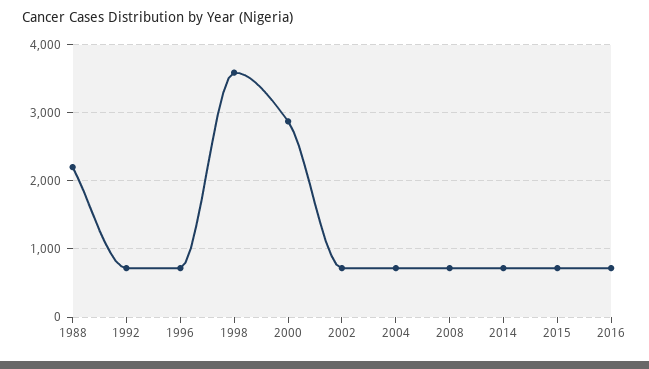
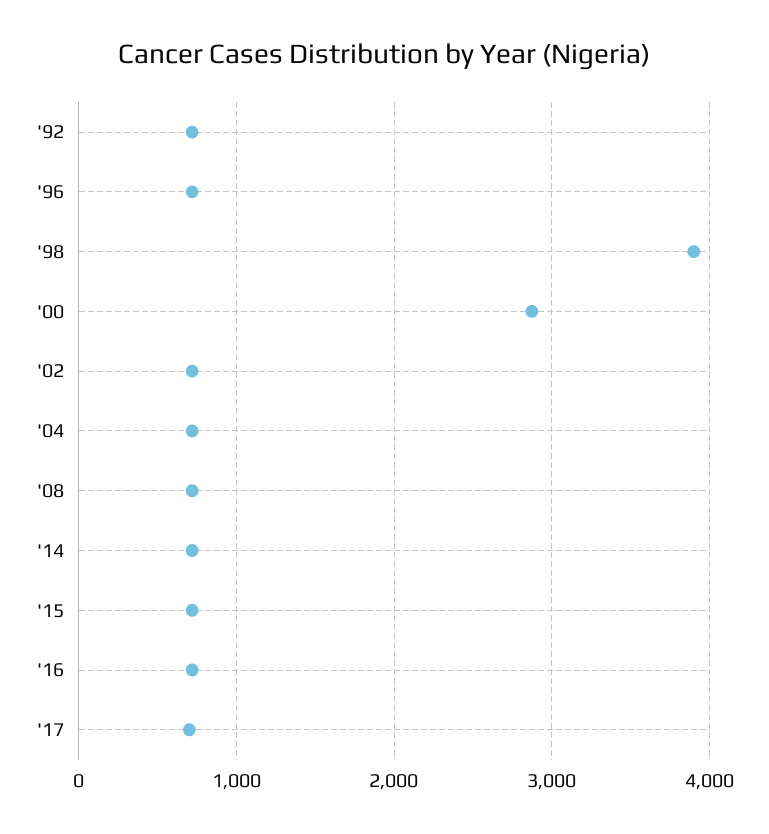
1988: 2200 -> none
1998: 3600 -> 3900
'17: none -> 700

